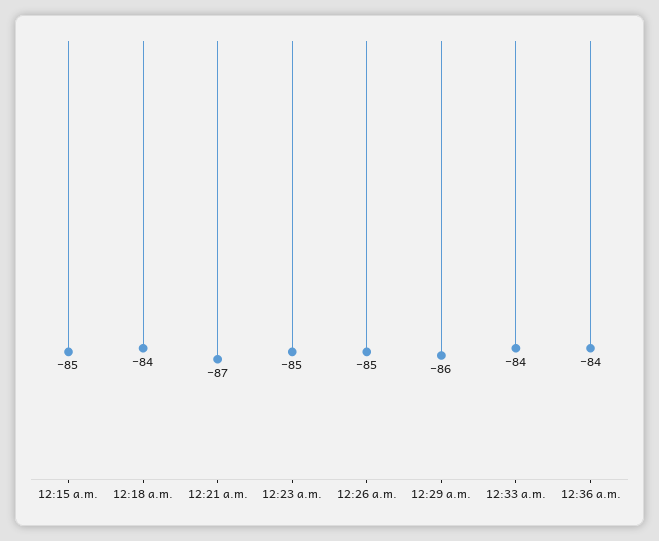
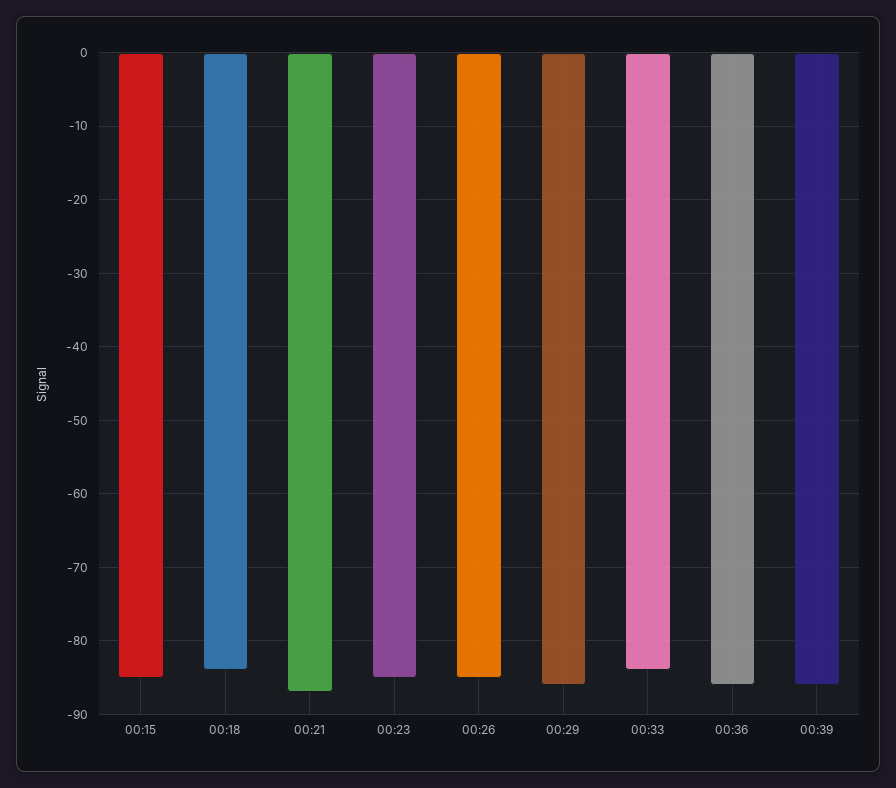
12:36 a.m.: -84 -> -86
00:39: none -> -86

